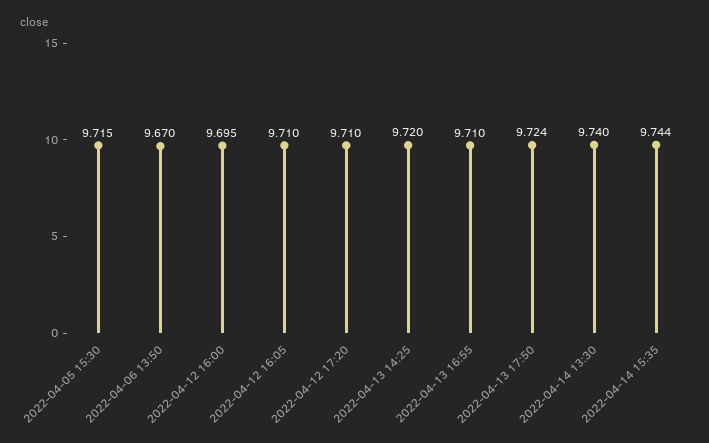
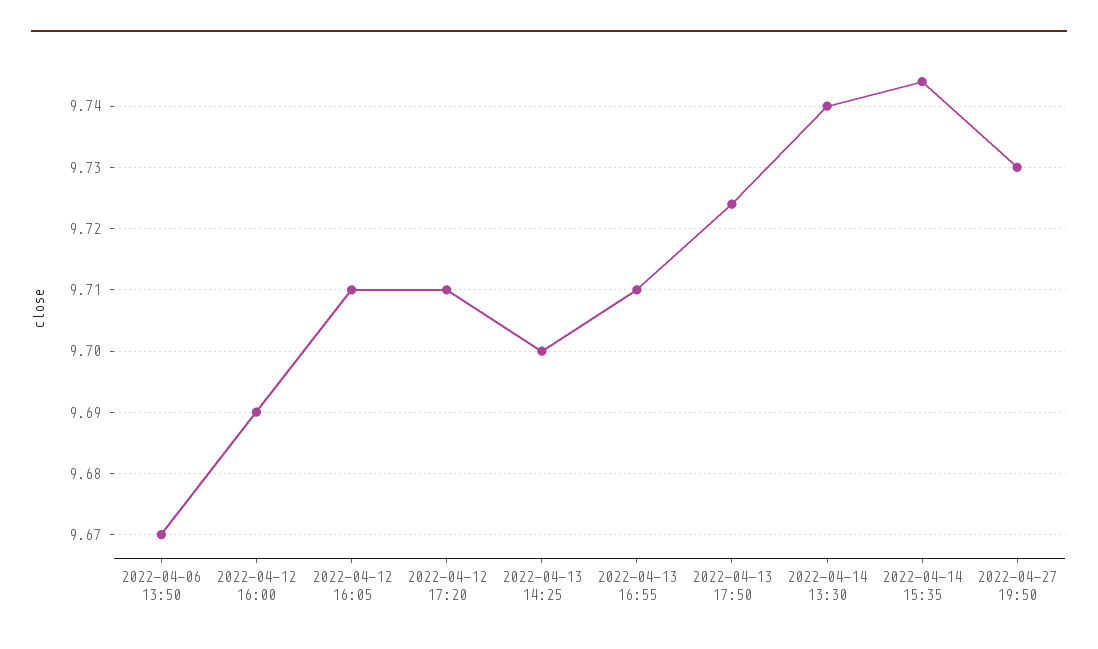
2022-04-05 15:30: 9.715 -> none
2022-04-12 16:00: 9.695 -> 9.69
2022-04-13 14:25: 9.72 -> 9.7
2022-04-27 19:50: none -> 9.73

